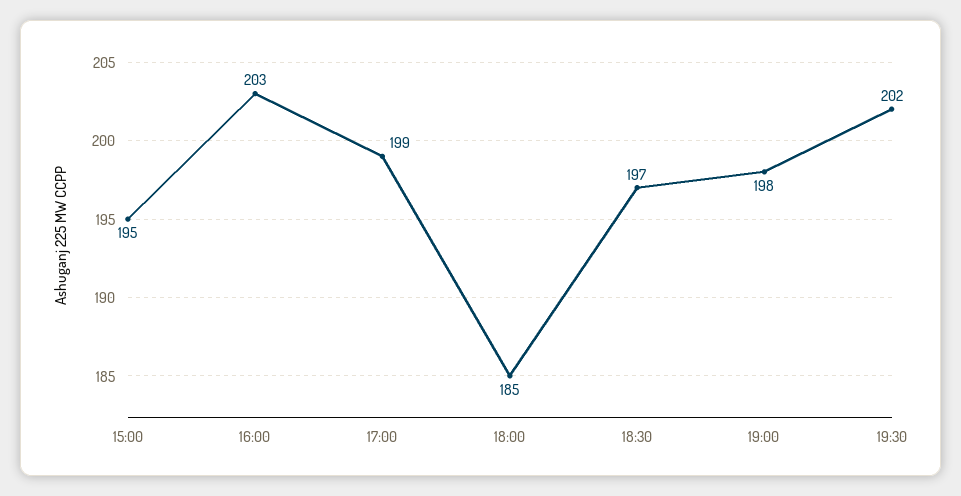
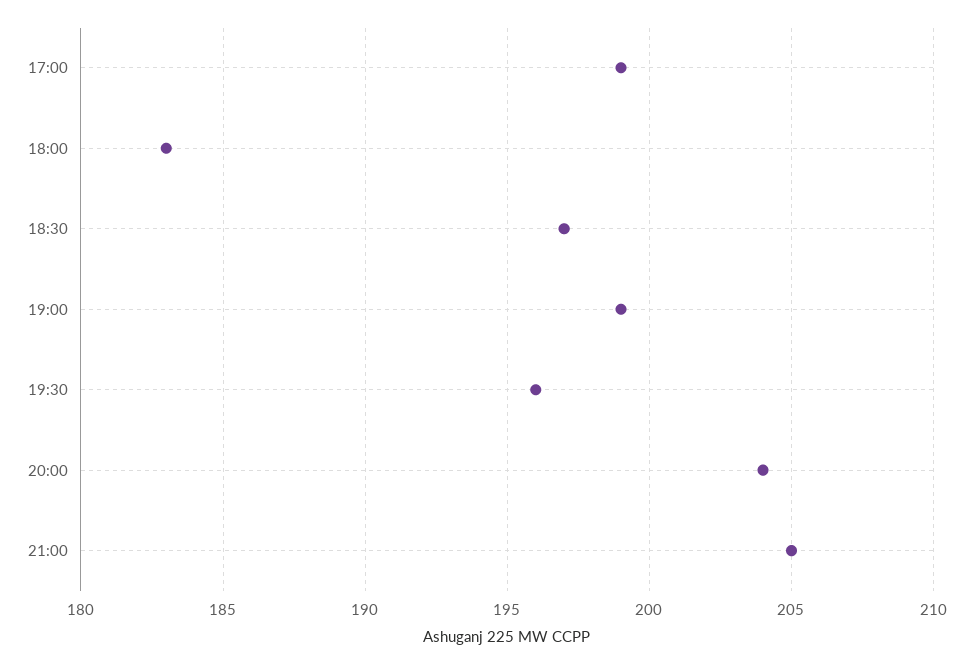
15:00: 195 -> none
16:00: 203 -> none
18:00: 185 -> 183
19:00: 198 -> 199
19:30: 202 -> 196
20:00: none -> 204
21:00: none -> 205

